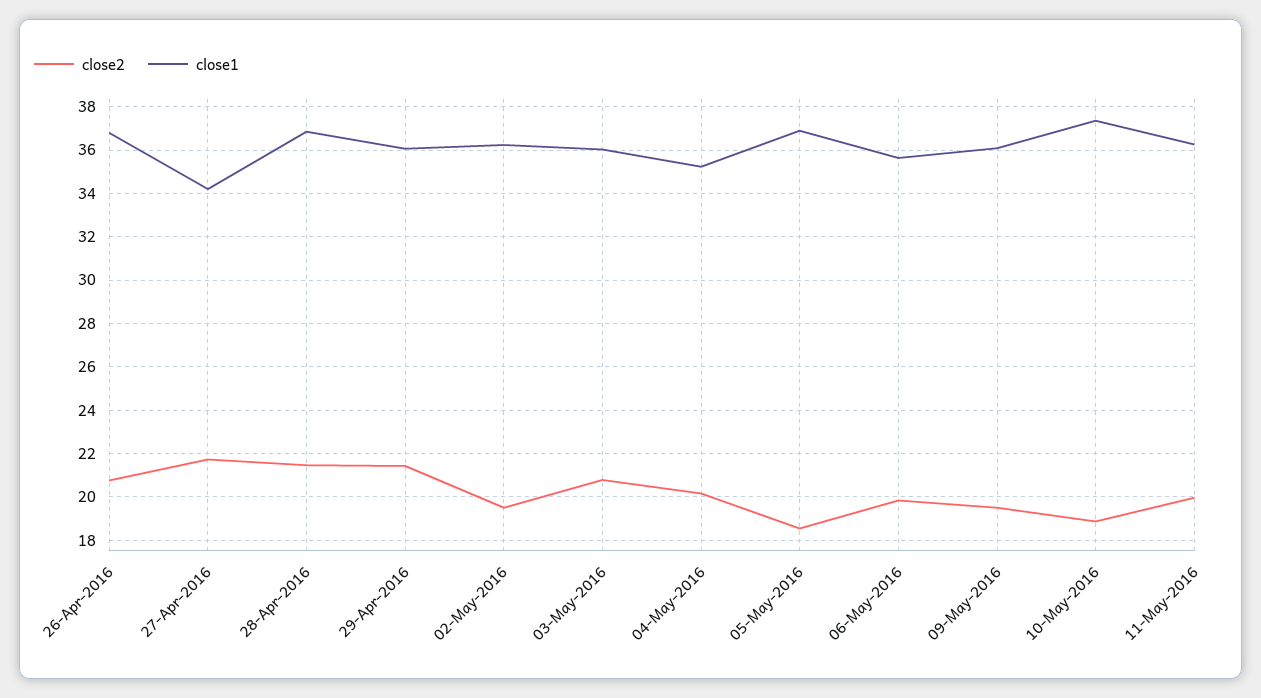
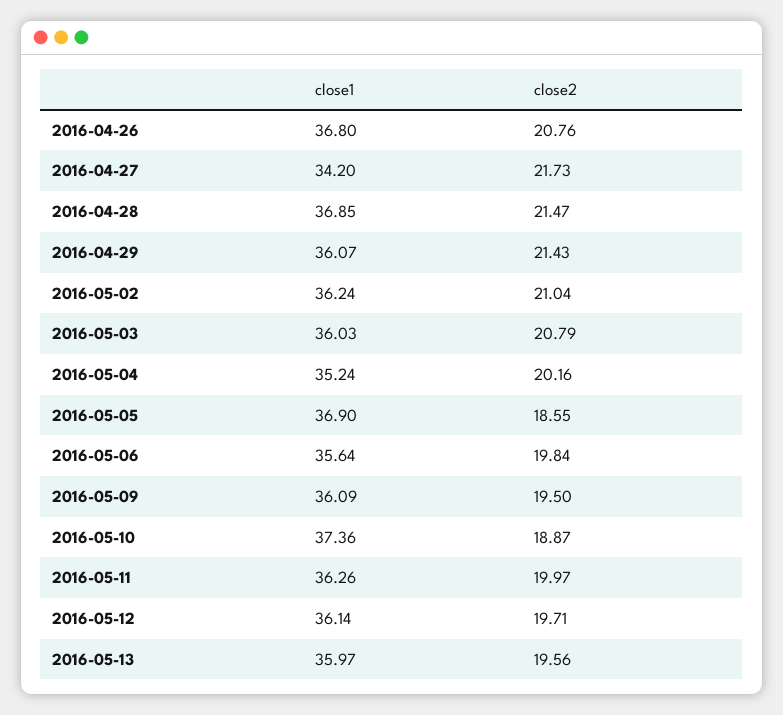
close2, 02-May-2016: 19.5 -> 21.04
close1, 2016-05-12: none -> 36.14
close2, 2016-05-12: none -> 19.71
close1, 2016-05-13: none -> 35.97
close2, 2016-05-13: none -> 19.56

